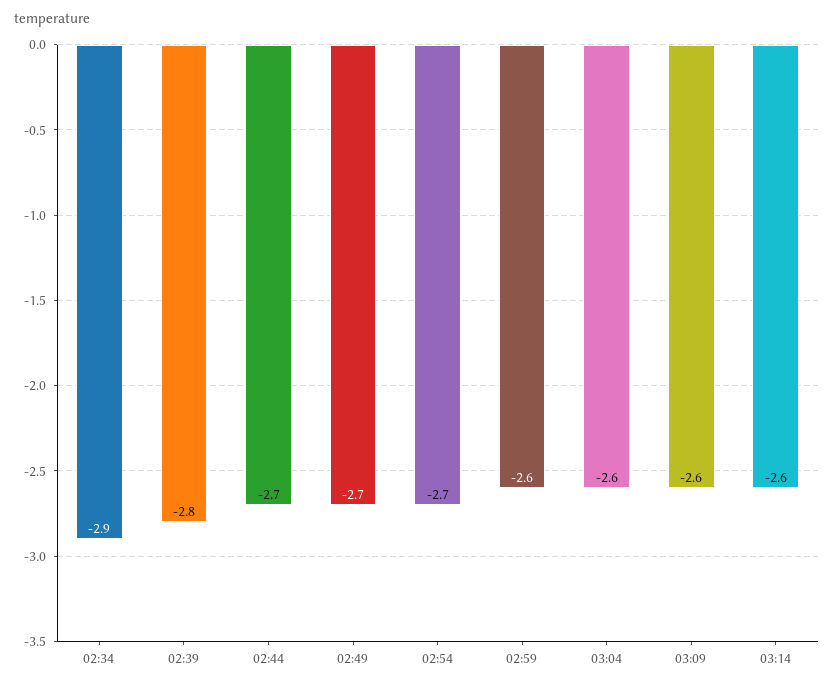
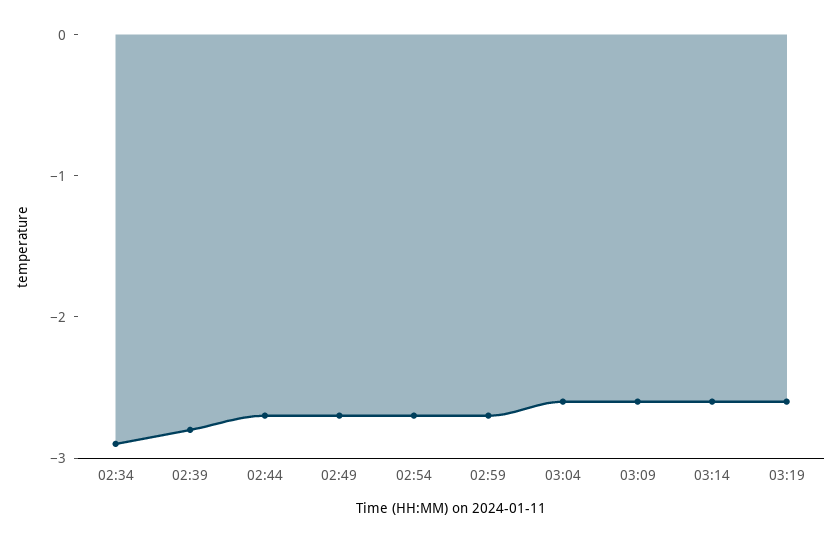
02:59: -2.6 -> -2.7
03:19: none -> -2.6

